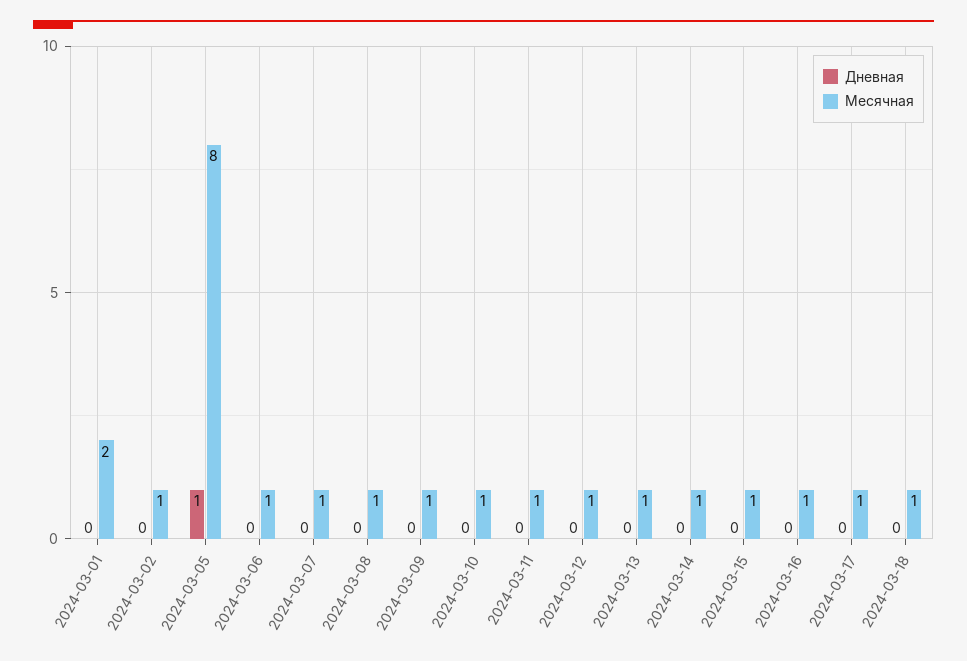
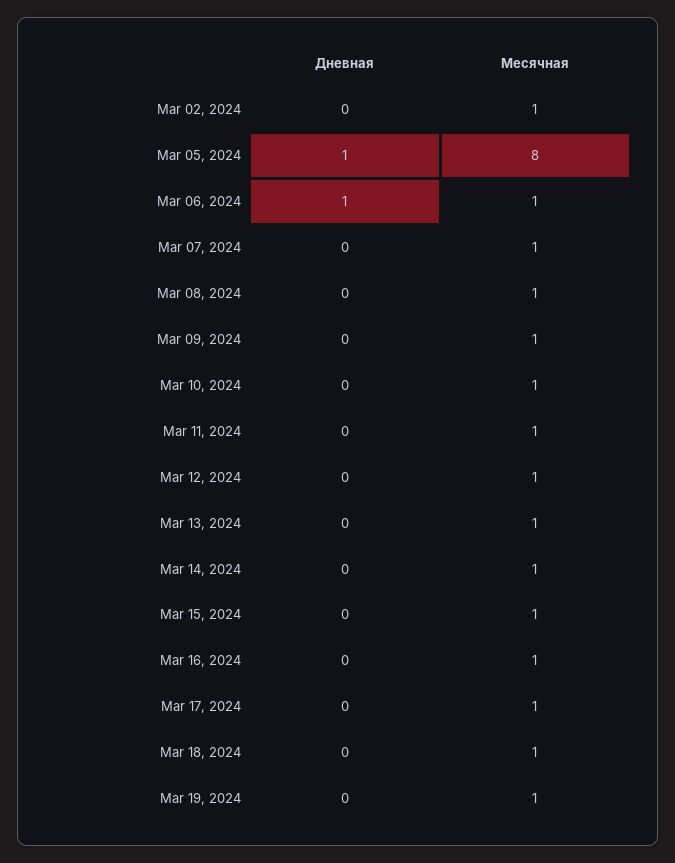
Дневная, 2024-03-01: 0 -> none
Месячная, 2024-03-01: 2 -> none
Дневная, 2024-03-06: 0 -> 1
Дневная, Mar 19, 2024: none -> 0
Месячная, Mar 19, 2024: none -> 1

